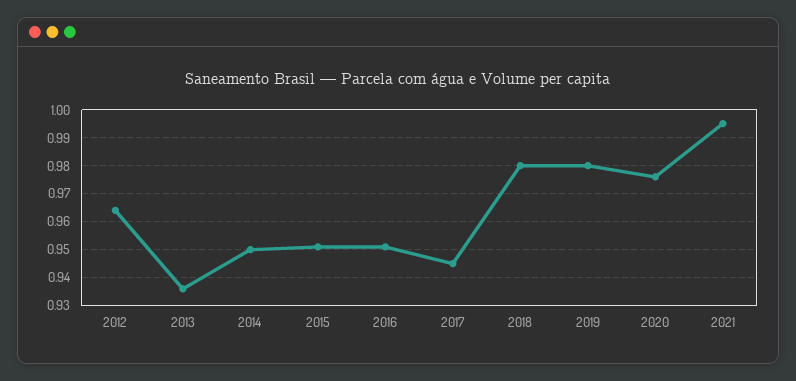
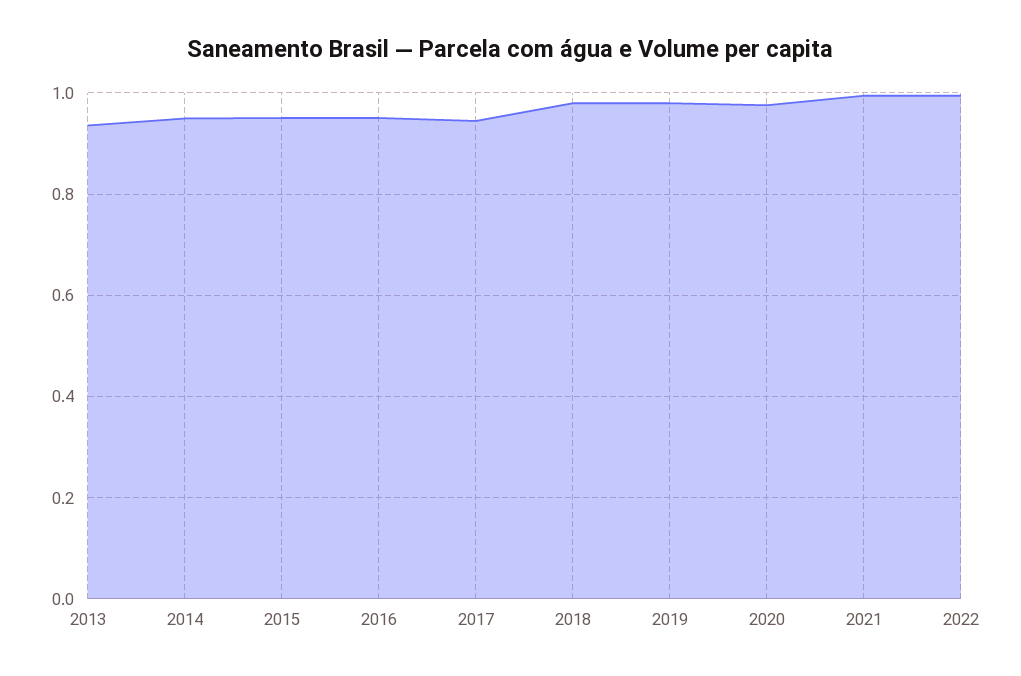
2012: 0.965 -> none
2022: none -> 1

